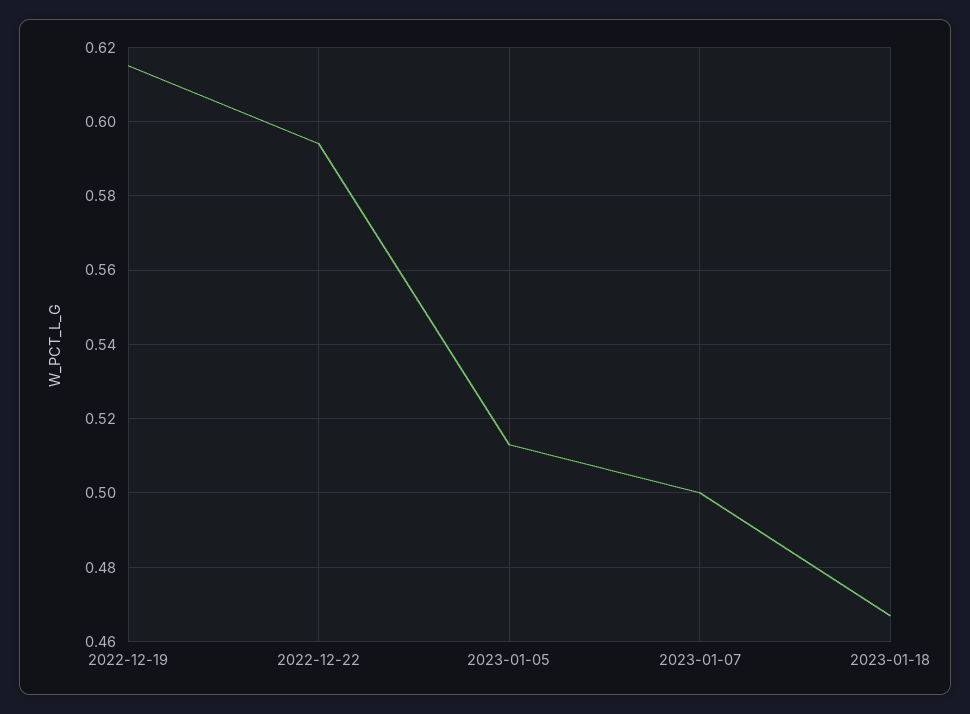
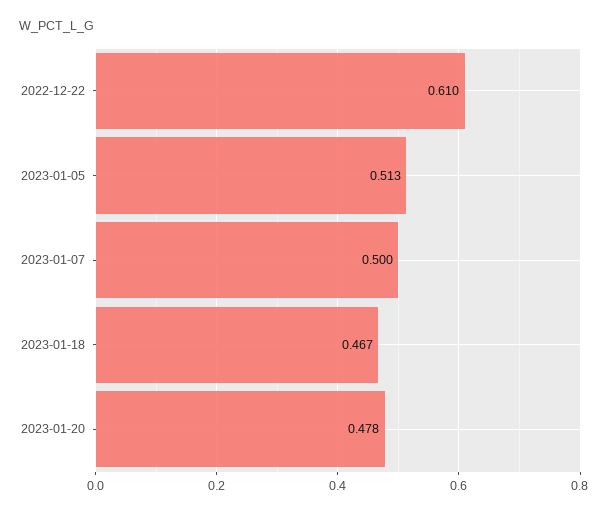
2022-12-19: 0.615 -> none
2022-12-22: 0.595 -> 0.61
2023-01-20: none -> 0.478

